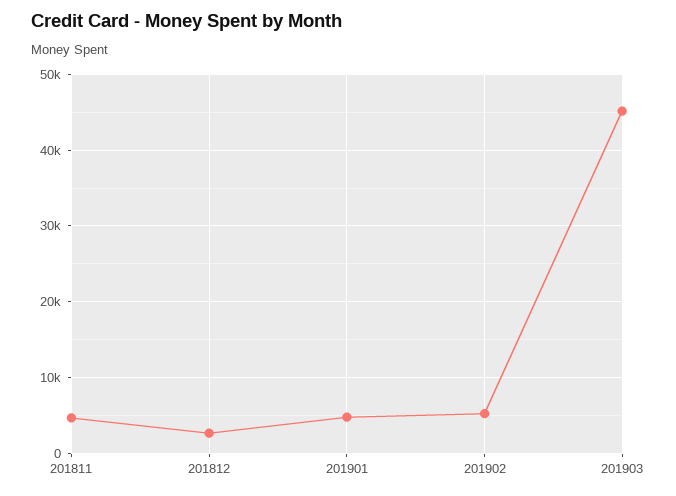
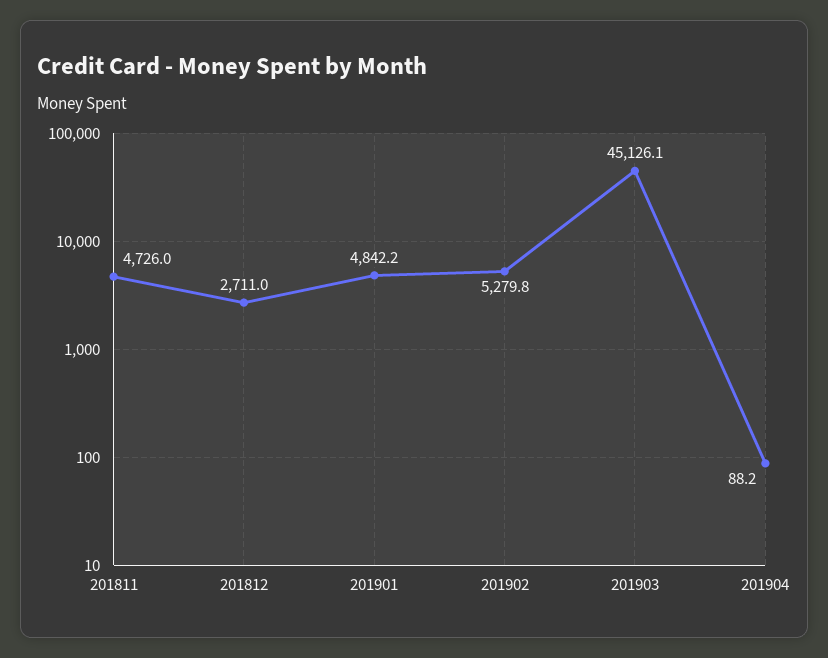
201904: none -> 88.2

